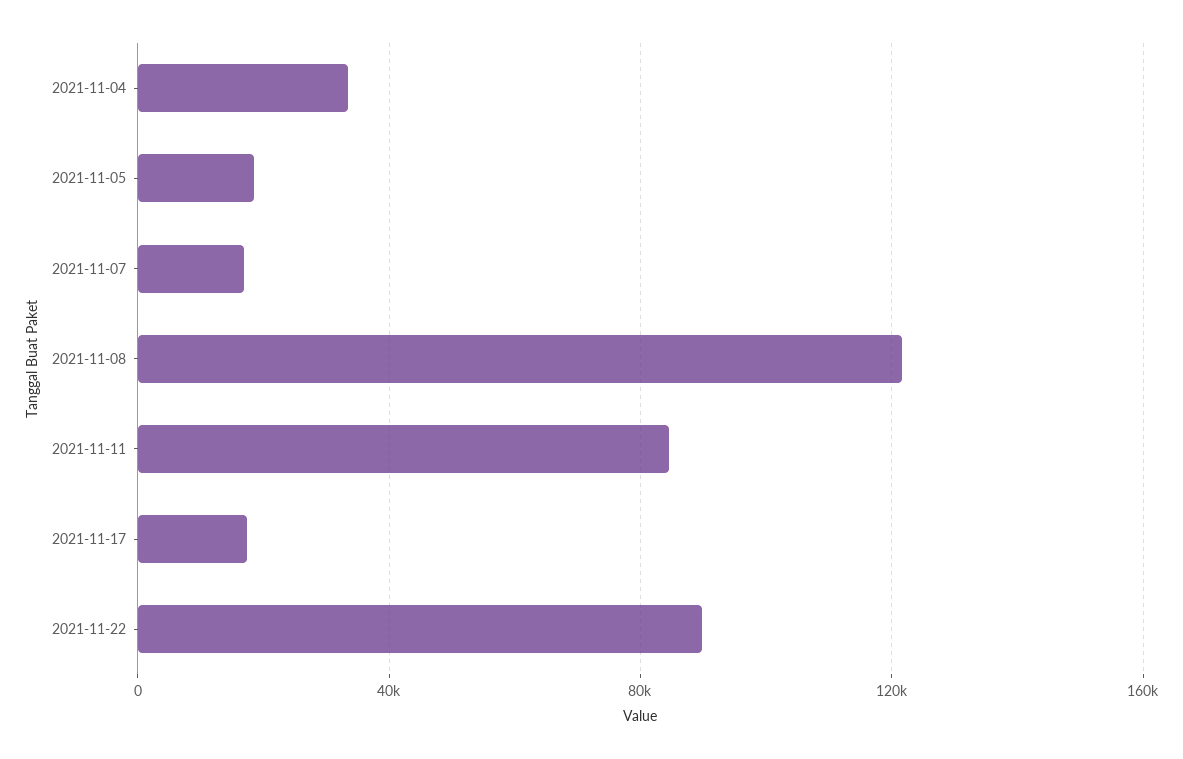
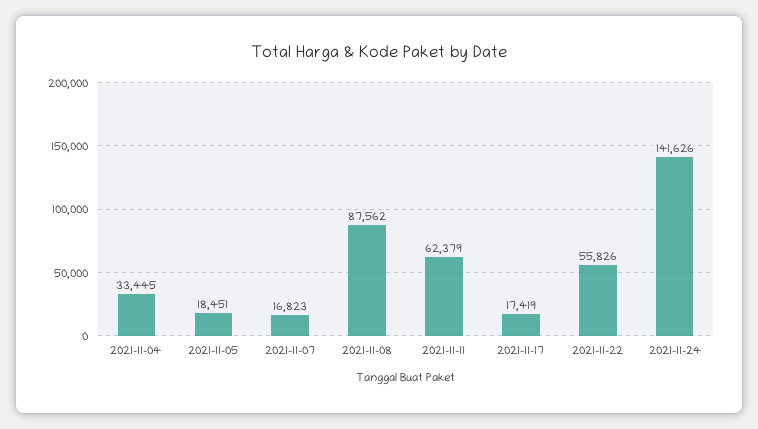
2021-11-08: 120000 -> 87562
2021-11-11: 85000 -> 62379
2021-11-22: 90000 -> 55826
2021-11-24: none -> 141626

